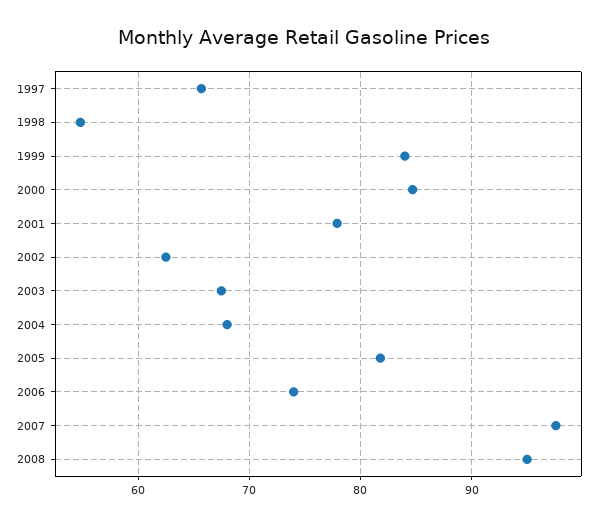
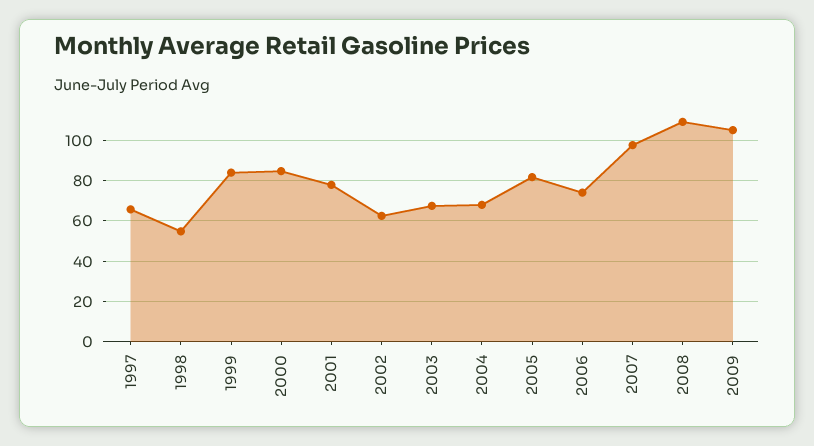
2008: 95 -> 110
2009: none -> 105

